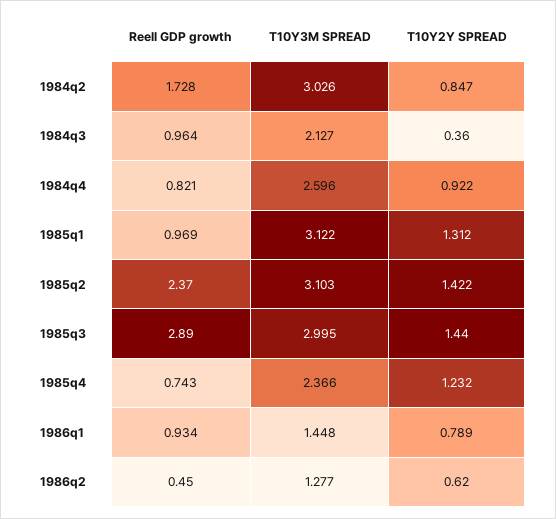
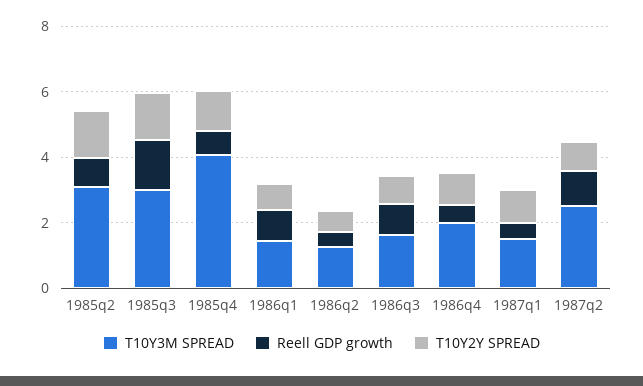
Reell GDP growth, 1984q2: 1.728 -> none
T10Y3M SPREAD, 1984q2: 3.026 -> none
T10Y2Y SPREAD, 1984q2: 0.847 -> none
Reell GDP growth, 1984q3: 0.964 -> none
T10Y3M SPREAD, 1984q3: 2.127 -> none
T10Y2Y SPREAD, 1984q3: 0.36 -> none
Reell GDP growth, 1984q4: 0.821 -> none
T10Y3M SPREAD, 1984q4: 2.596 -> none
T10Y2Y SPREAD, 1984q4: 0.922 -> none
Reell GDP growth, 1985q1: 0.969 -> none
T10Y3M SPREAD, 1985q1: 3.122 -> none
T10Y2Y SPREAD, 1985q1: 1.312 -> none
Reell GDP growth, 1985q2: 2.37 -> 1
Reell GDP growth, 1985q3: 2.89 -> 1.5
T10Y3M SPREAD, 1985q4: 2.366 -> 4
T10Y3M SPREAD, 1986q3: none -> 1.5
Reell GDP growth, 1986q3: none -> 1
T10Y2Y SPREAD, 1986q3: none -> 1
T10Y3M SPREAD, 1986q4: none -> 2
Reell GDP growth, 1986q4: none -> 0.5
T10Y2Y SPREAD, 1986q4: none -> 1
T10Y3M SPREAD, 1987q1: none -> 1.5
Reell GDP growth, 1987q1: none -> 0.5
T10Y2Y SPREAD, 1987q1: none -> 1
T10Y3M SPREAD, 1987q2: none -> 2.5
Reell GDP growth, 1987q2: none -> 1
T10Y2Y SPREAD, 1987q2: none -> 1

